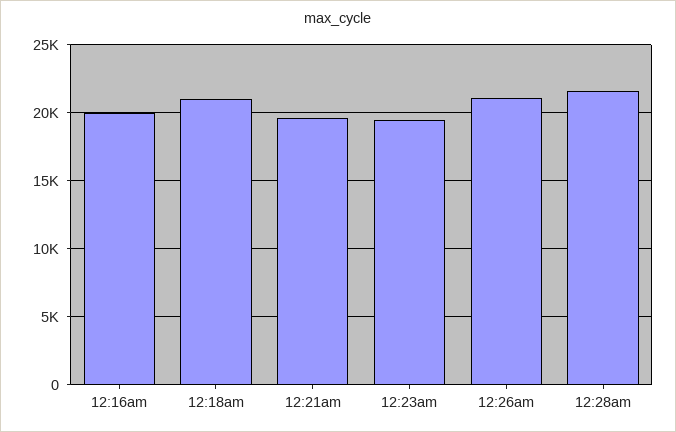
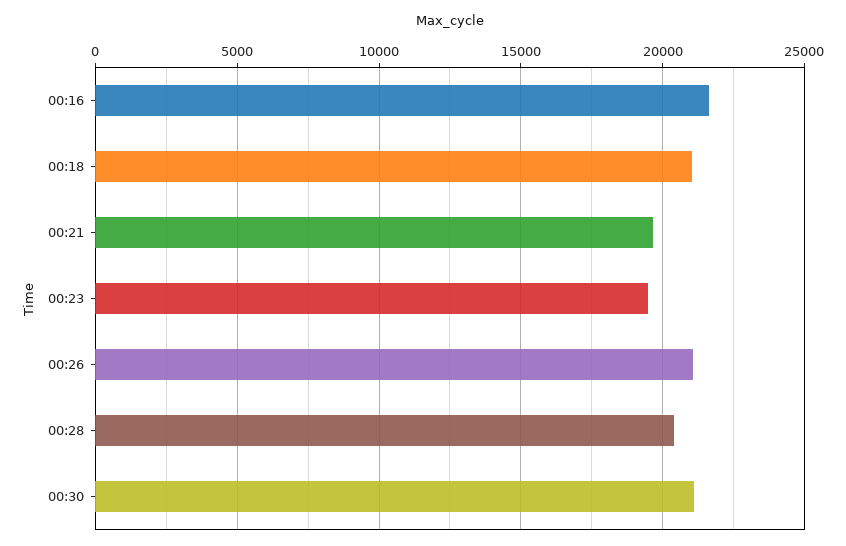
12:16am: 20000 -> 21500
12:28am: 21500 -> 20500
00:30: none -> 21000

